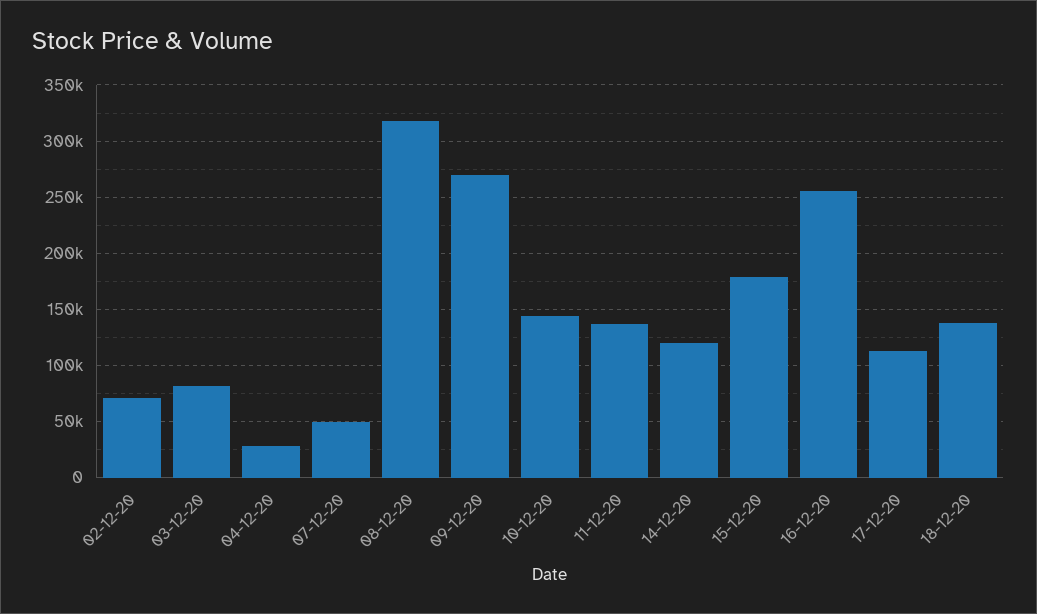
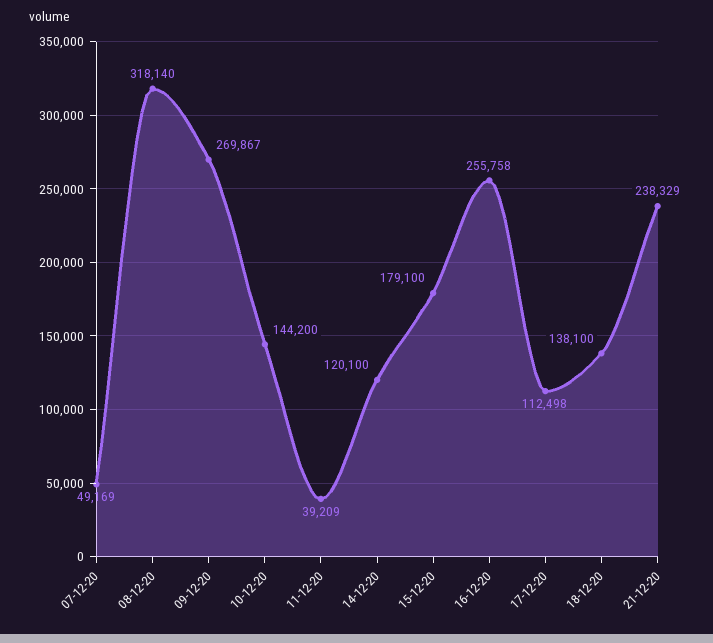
02-12-20: 70000 -> none
03-12-20: 80000 -> none
04-12-20: 30000 -> none
11-12-20: 140000 -> 39209
21-12-20: none -> 238329

